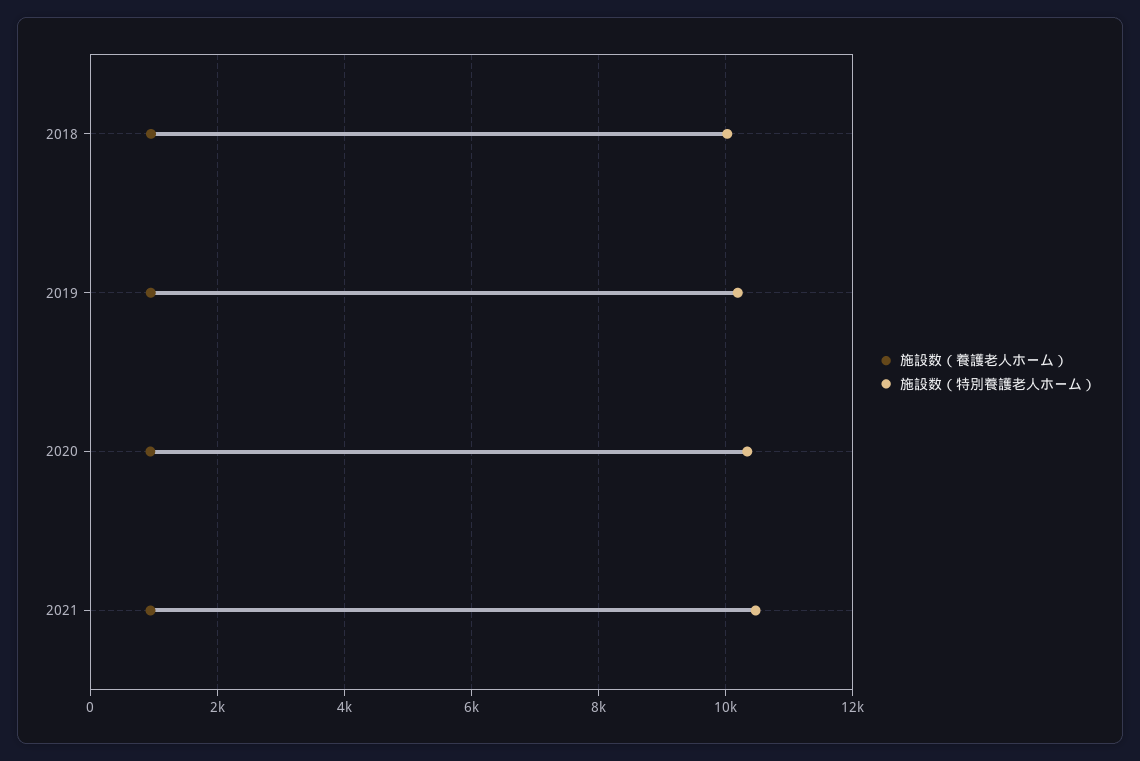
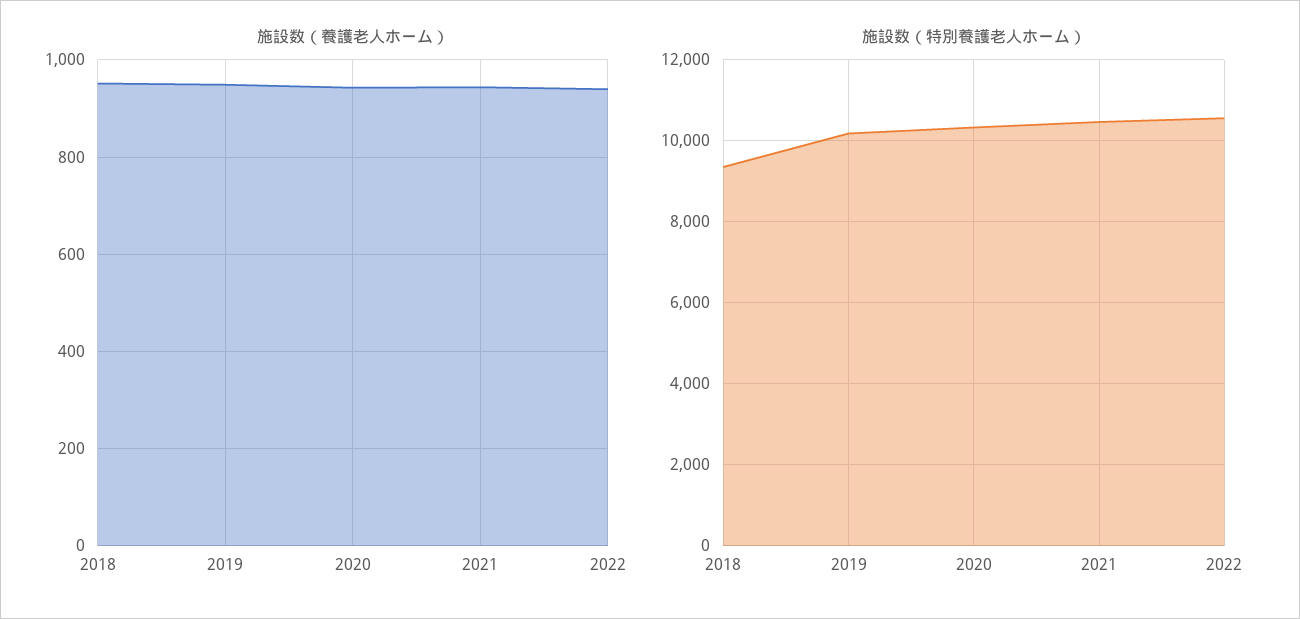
施設数（特別養護老人ホーム）, 2018: 10000 -> 9400
施設数（養護老人ホーム）, 2022: none -> 940
施設数（特別養護老人ホーム）, 2022: none -> 10600

